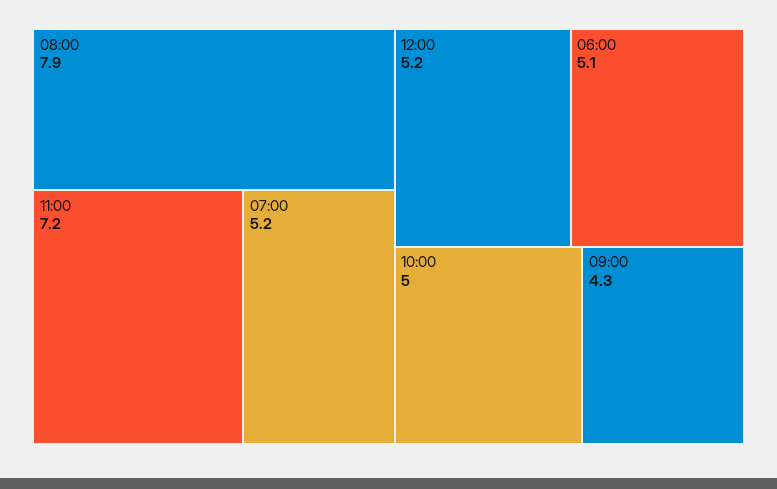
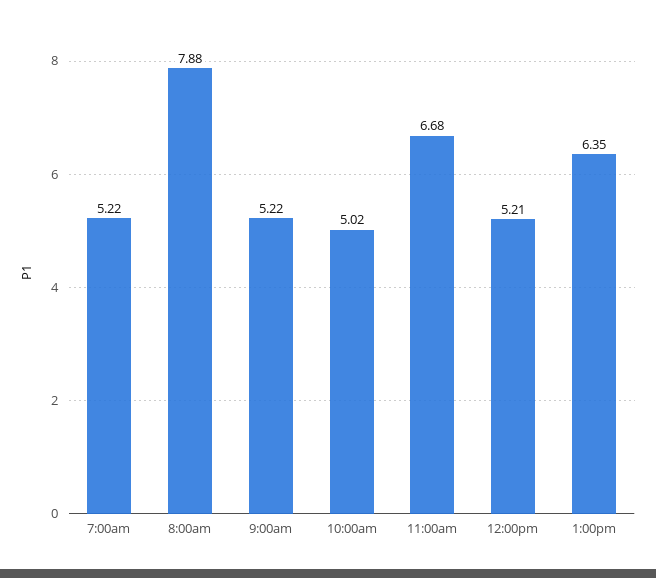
11:00: 7.2 -> 6.68
06:00: 5.1 -> none
09:00: 4.3 -> 5.22
1:00pm: none -> 6.35

